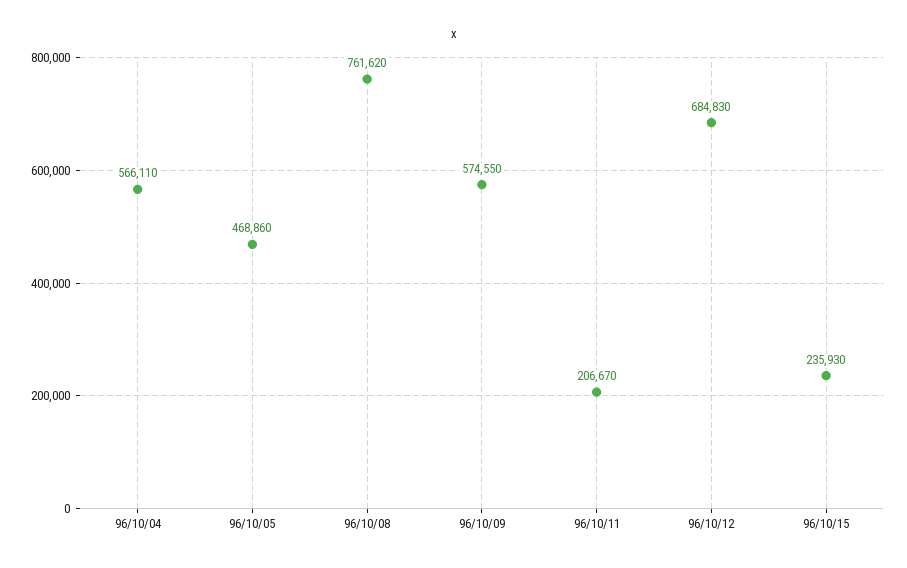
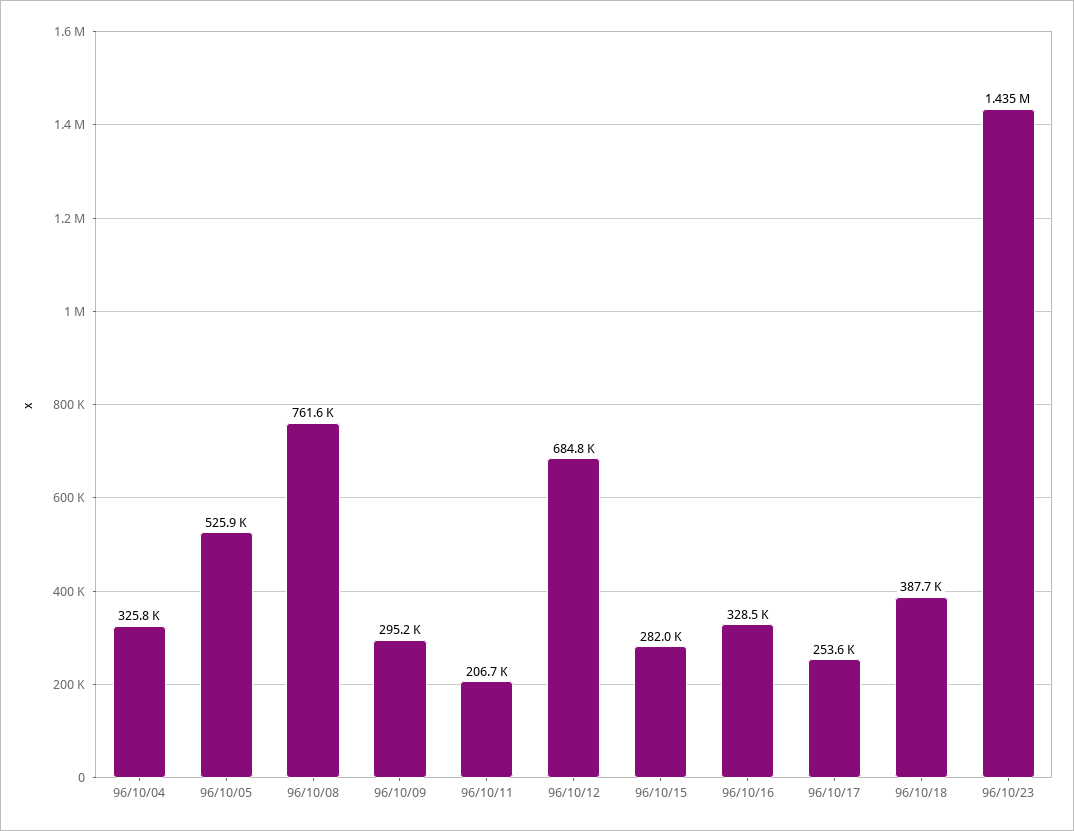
96/10/04: 566110 -> 325800
96/10/05: 468860 -> 525900
96/10/09: 574550 -> 295200
96/10/15: 235930 -> 282000
96/10/16: none -> 328500
96/10/17: none -> 253600
96/10/18: none -> 387700
96/10/23: none -> 1435000

